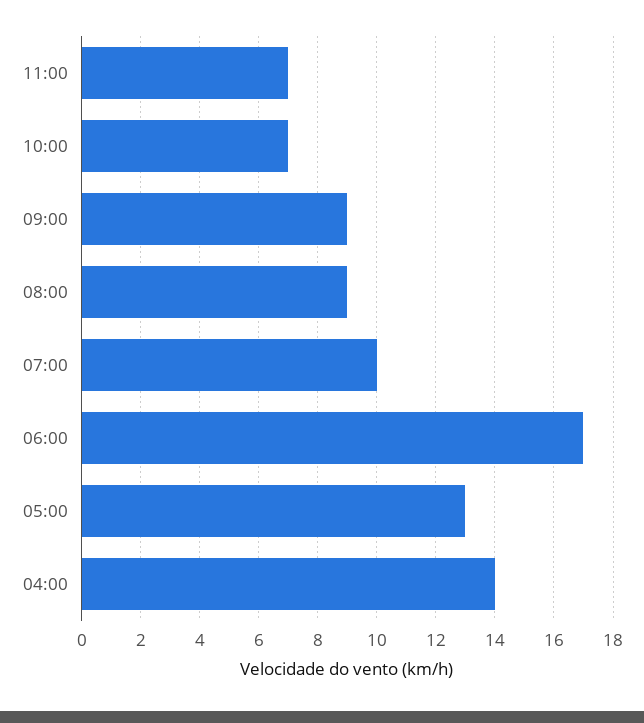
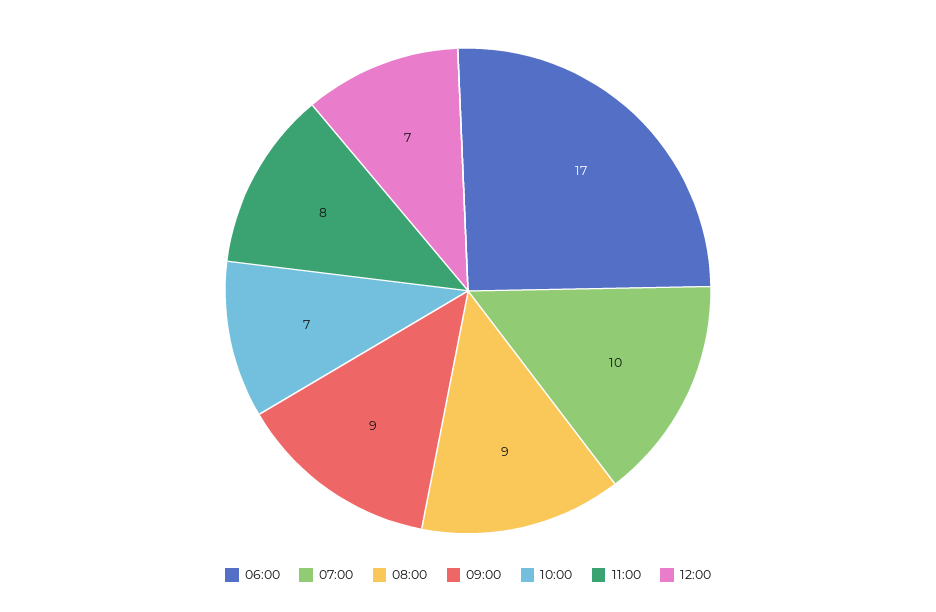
11:00: 7 -> 8
05:00: 13 -> none
04:00: 14 -> none
12:00: none -> 7

